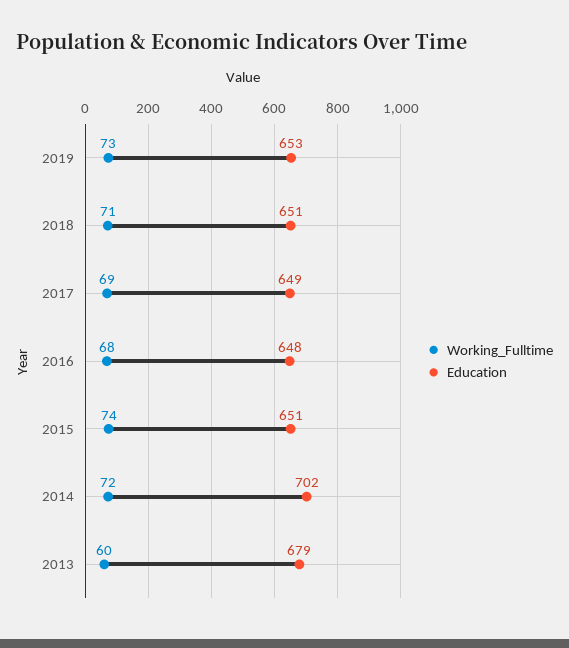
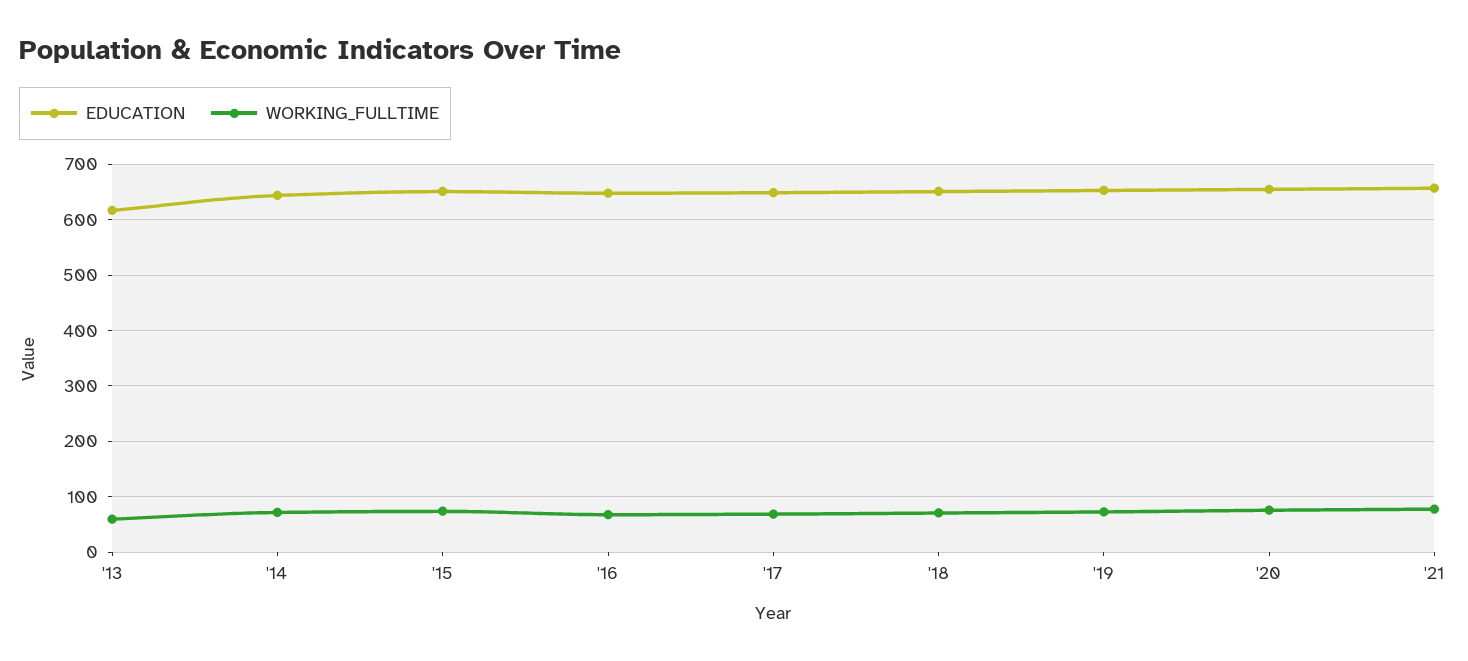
Education, 2014: 702 -> 640
Education, 2013: 679 -> 620
Education, '20: none -> 660
Working_Fulltime, '20: none -> 80
Education, '21: none -> 660
Working_Fulltime, '21: none -> 80

